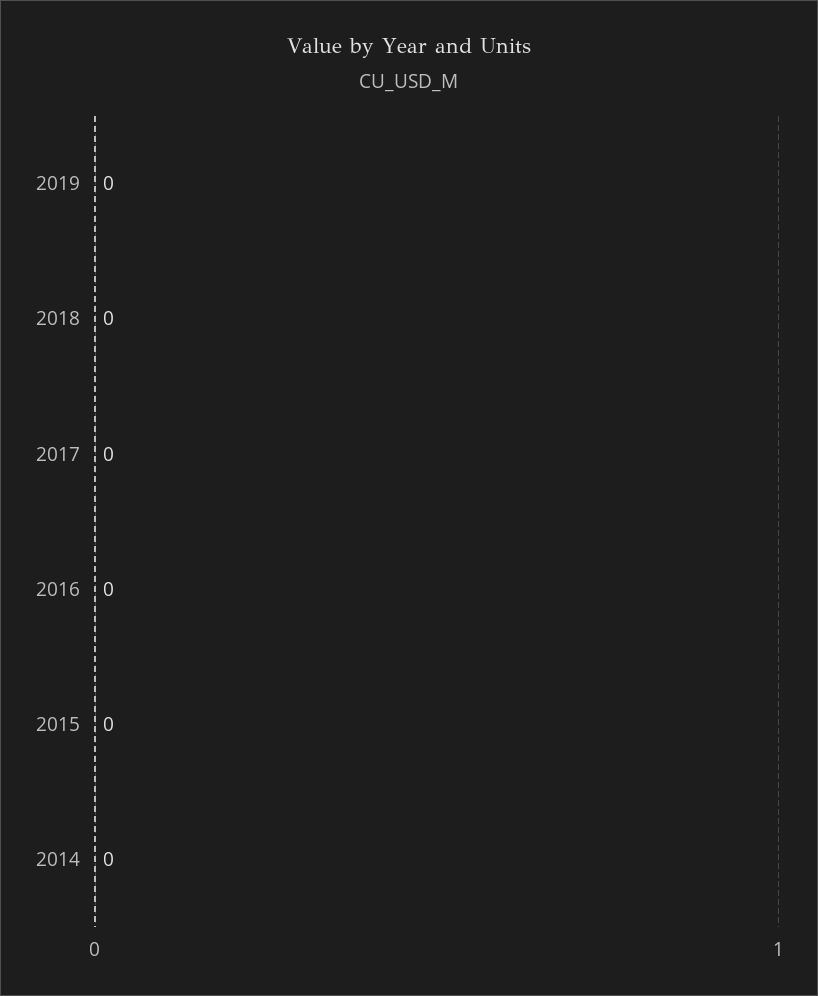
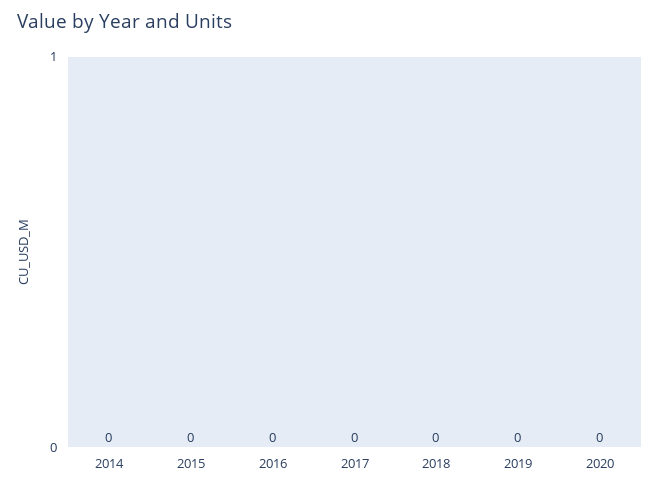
2020: none -> 0

